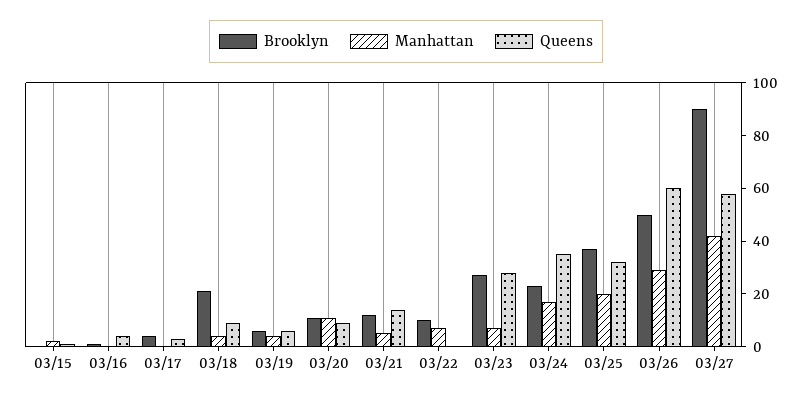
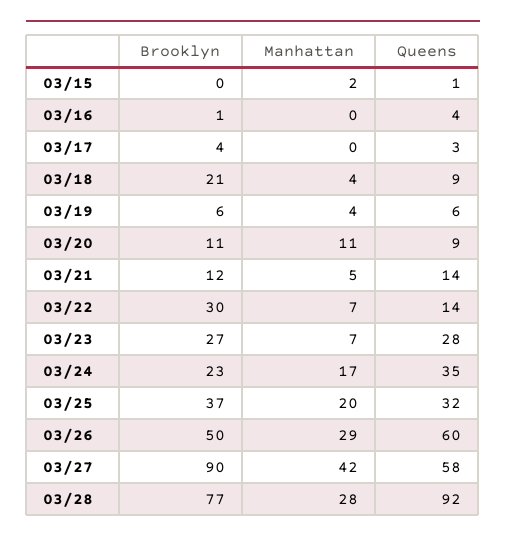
Brooklyn, 03/22: 10 -> 30
Queens, 03/22: 0 -> 14
Brooklyn, 03/28: none -> 77
Manhattan, 03/28: none -> 28
Queens, 03/28: none -> 92

